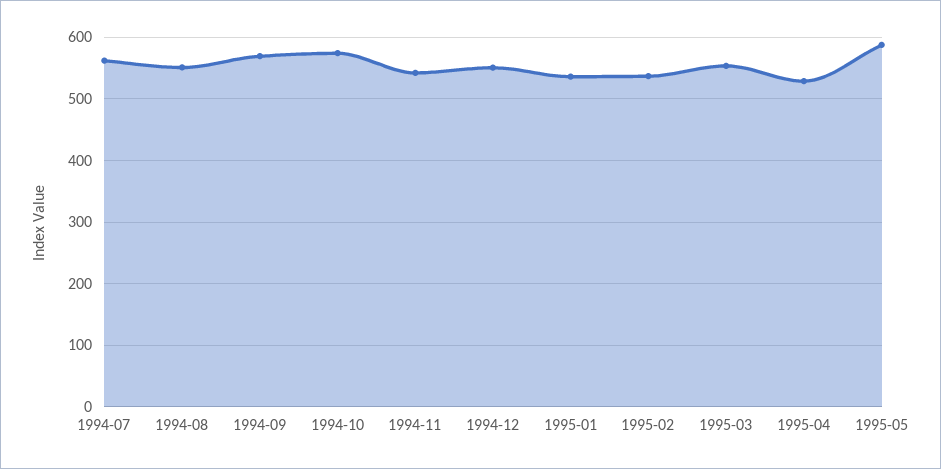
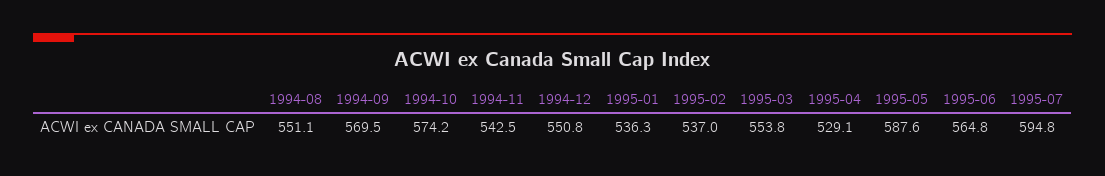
1994-07: 560 -> none
1995-06: none -> 564.8
1995-07: none -> 594.8

